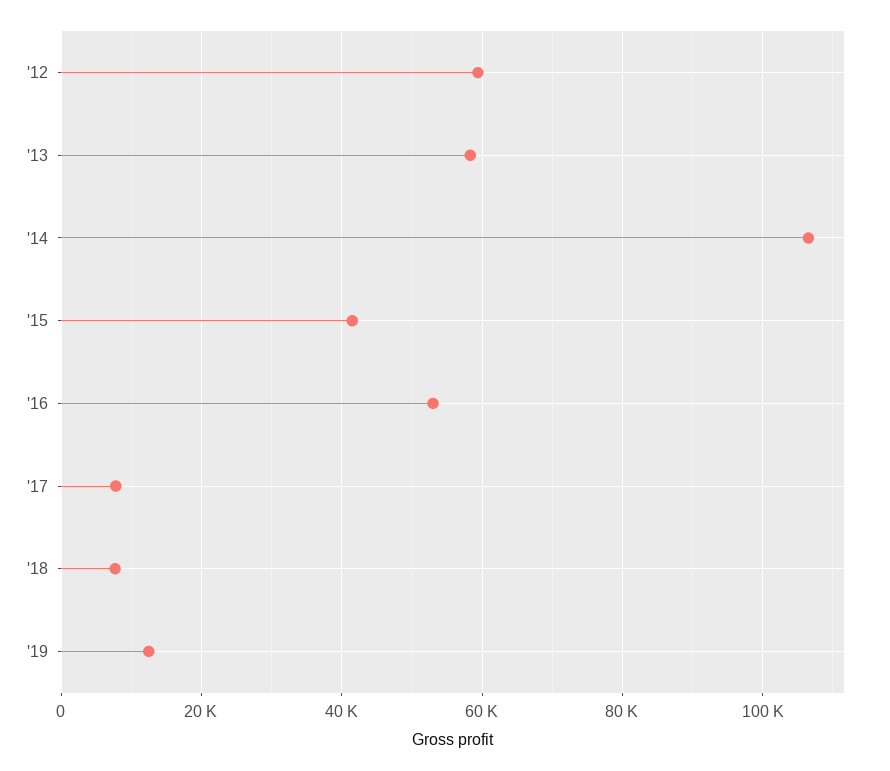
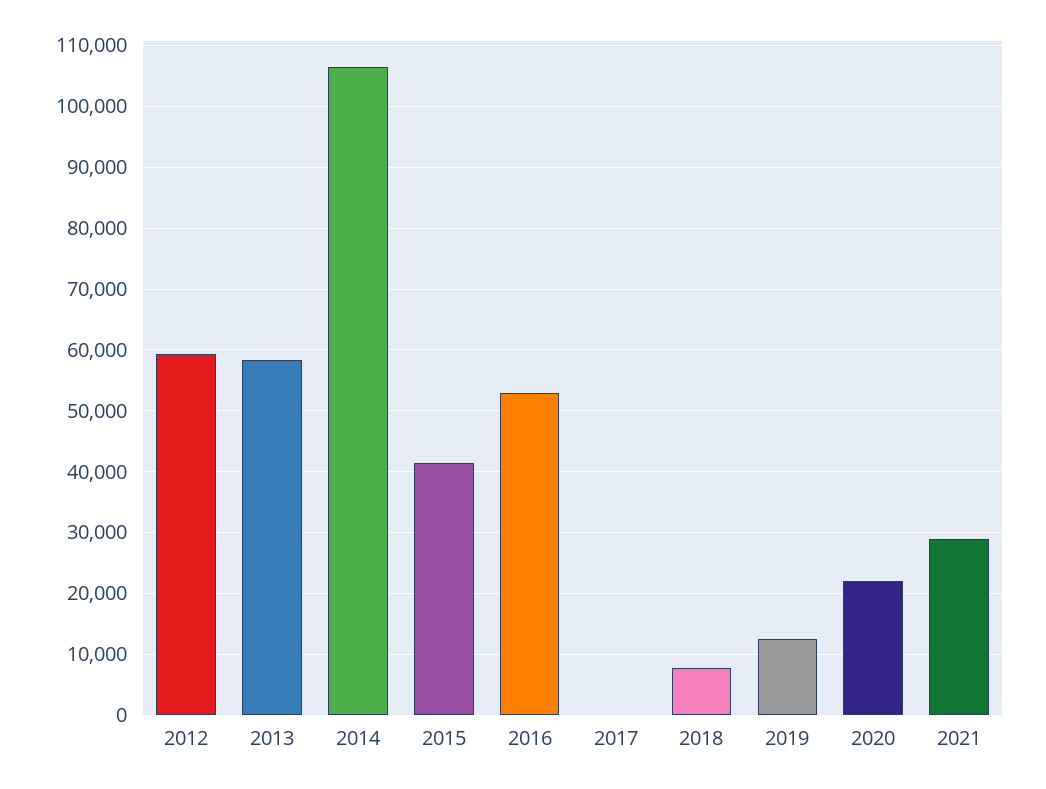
'17: 8000 -> 0
2020: none -> 22000
2021: none -> 29000

